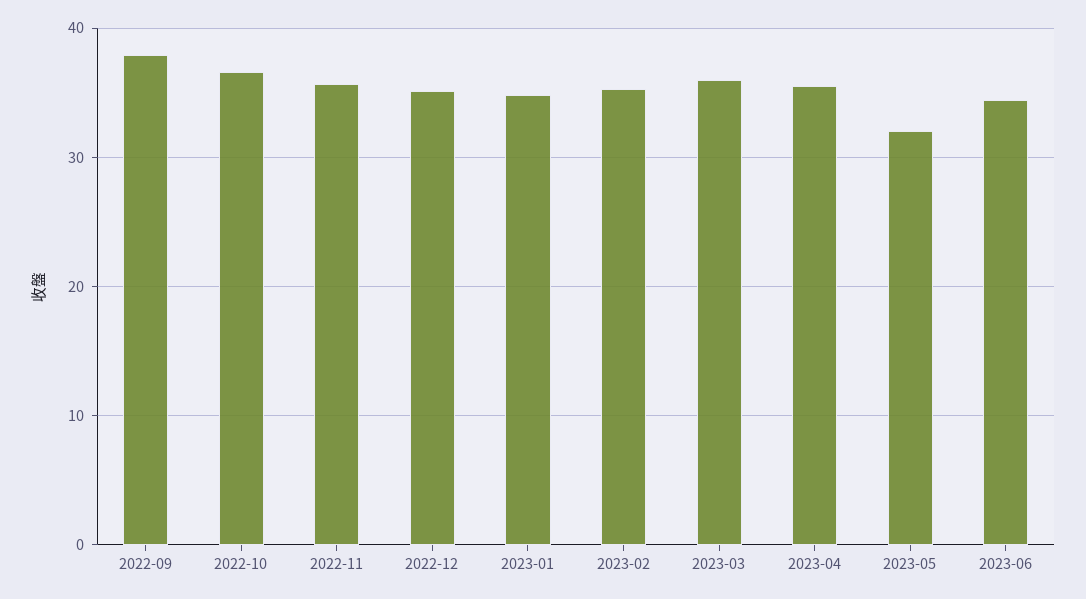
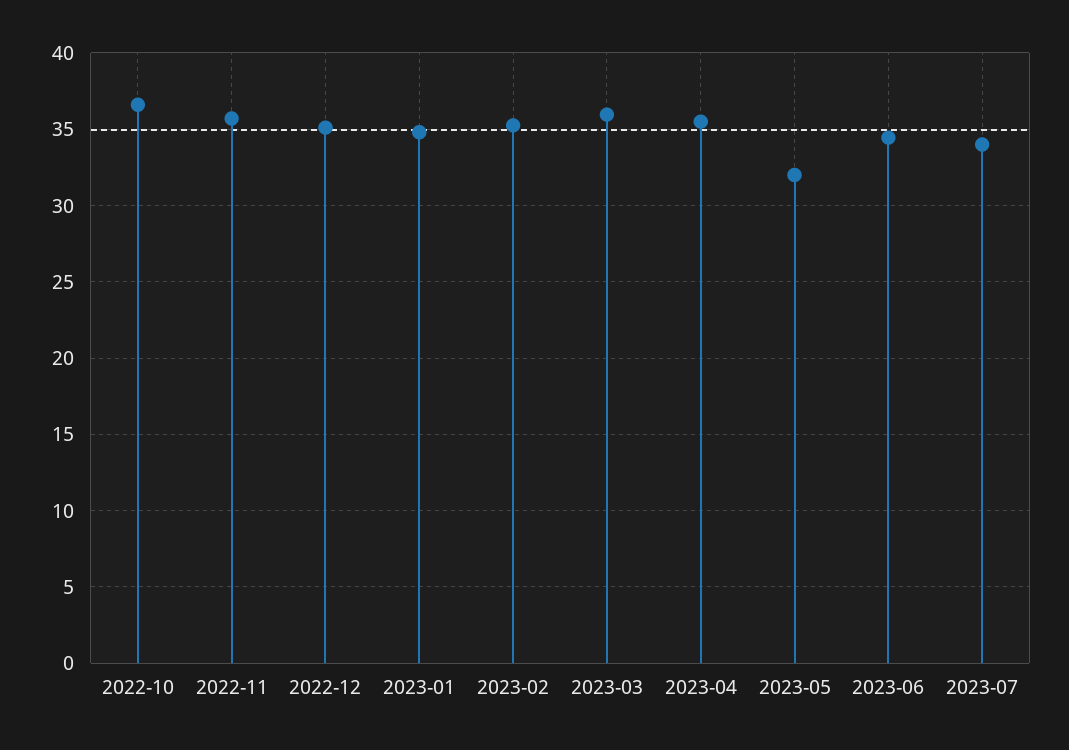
2022-09: 38 -> none
2023-07: none -> 34

